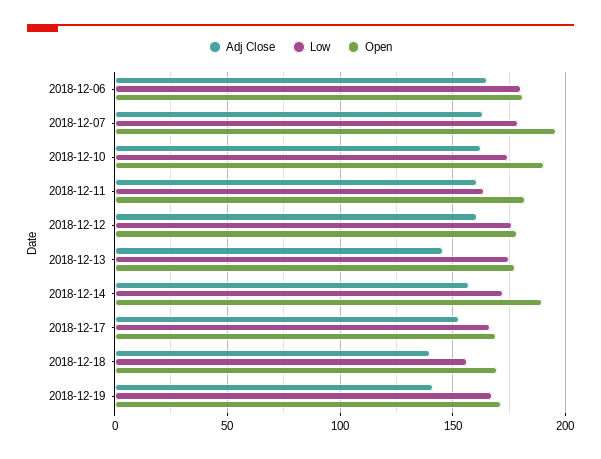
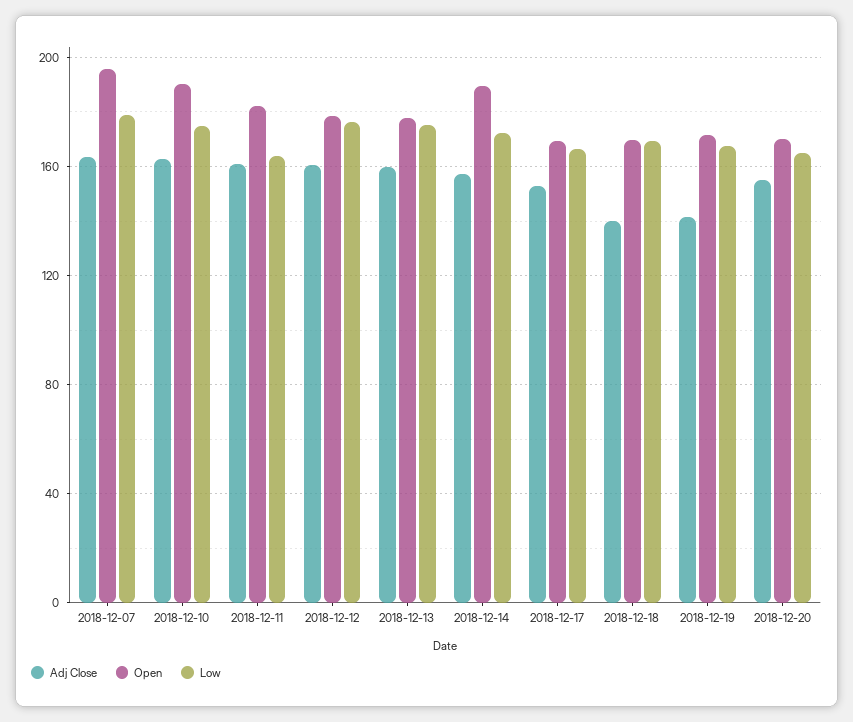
Adj Close, 2018-12-06: 165 -> none
Low, 2018-12-06: 180 -> none
Open, 2018-12-06: 180 -> none
Adj Close, 2018-12-13: 145 -> 160
Low, 2018-12-18: 155 -> 170
Adj Close, 2018-12-20: none -> 155
Open, 2018-12-20: none -> 170
Low, 2018-12-20: none -> 165

